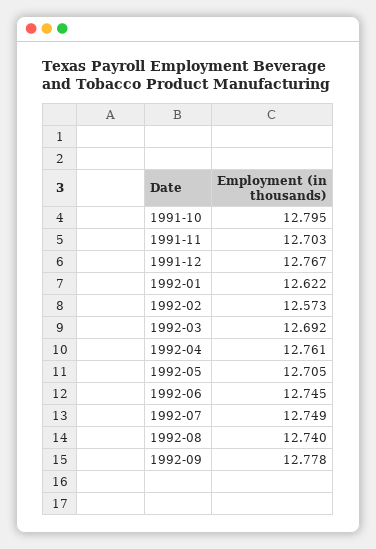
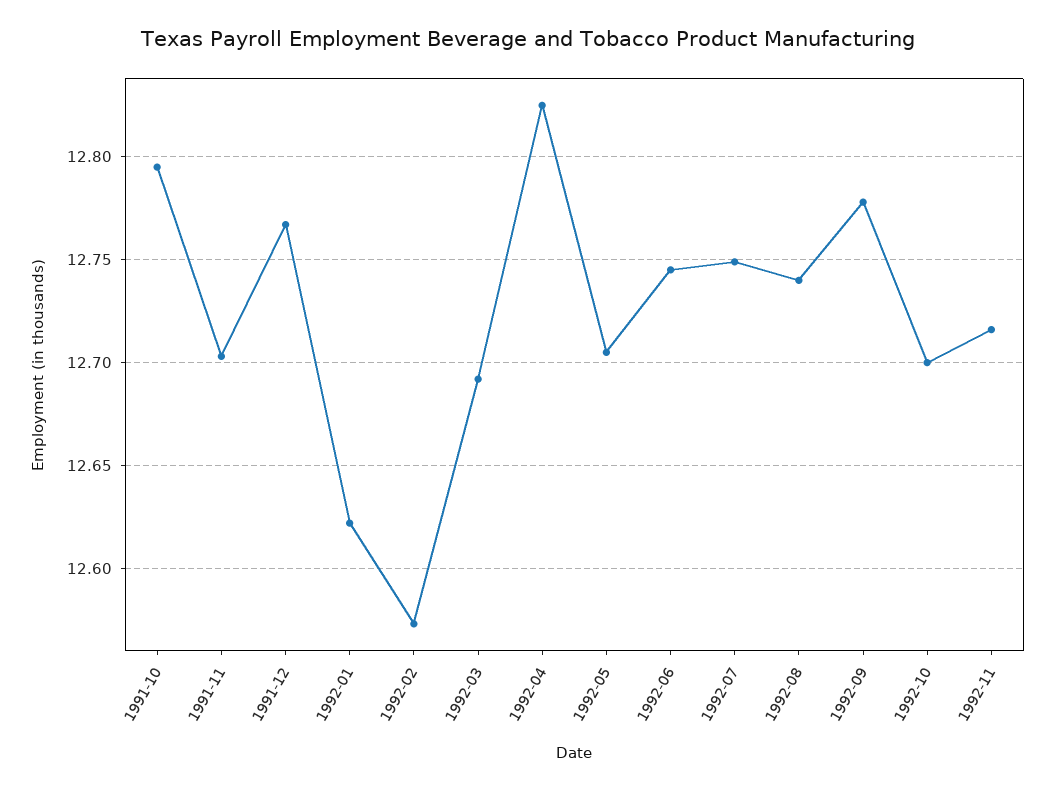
1992-04: 12.761 -> 12.825
1992-10: none -> 12.7
1992-11: none -> 12.715

